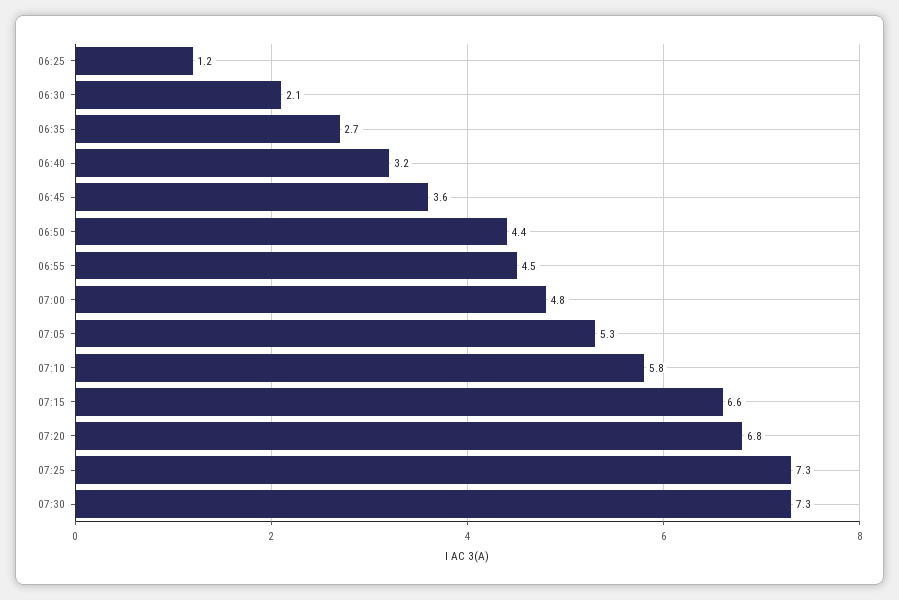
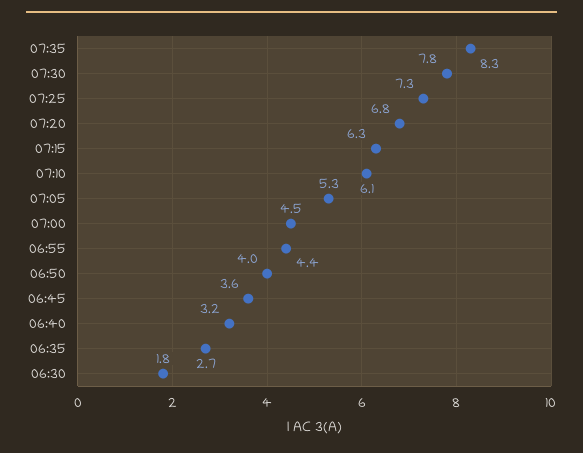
06:25: 1.2 -> none
06:30: 2.1 -> 1.8
06:50: 4.4 -> 4
06:55: 4.5 -> 4.4
07:00: 4.8 -> 4.5
07:10: 5.8 -> 6.1
07:15: 6.6 -> 6.3
07:30: 7.3 -> 7.8
07:35: none -> 8.3

